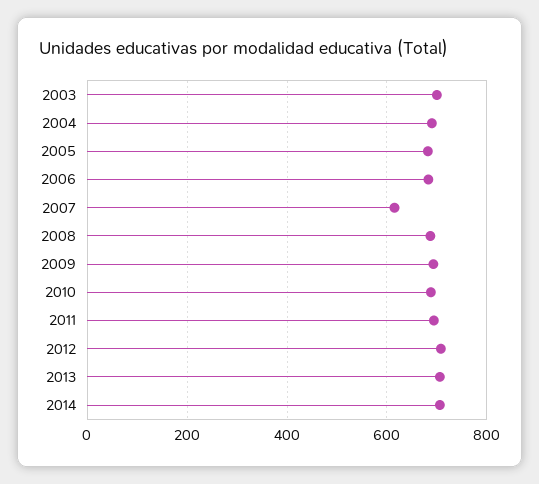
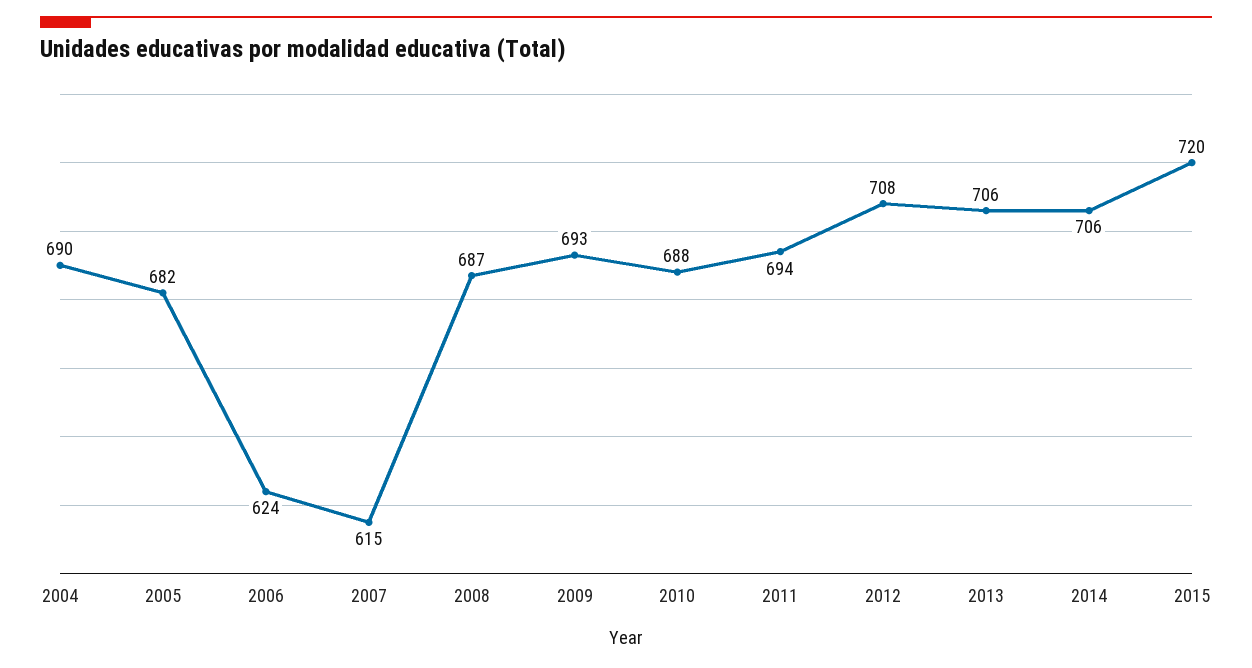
2003: 700 -> none
2006: 680 -> 624
2015: none -> 720

